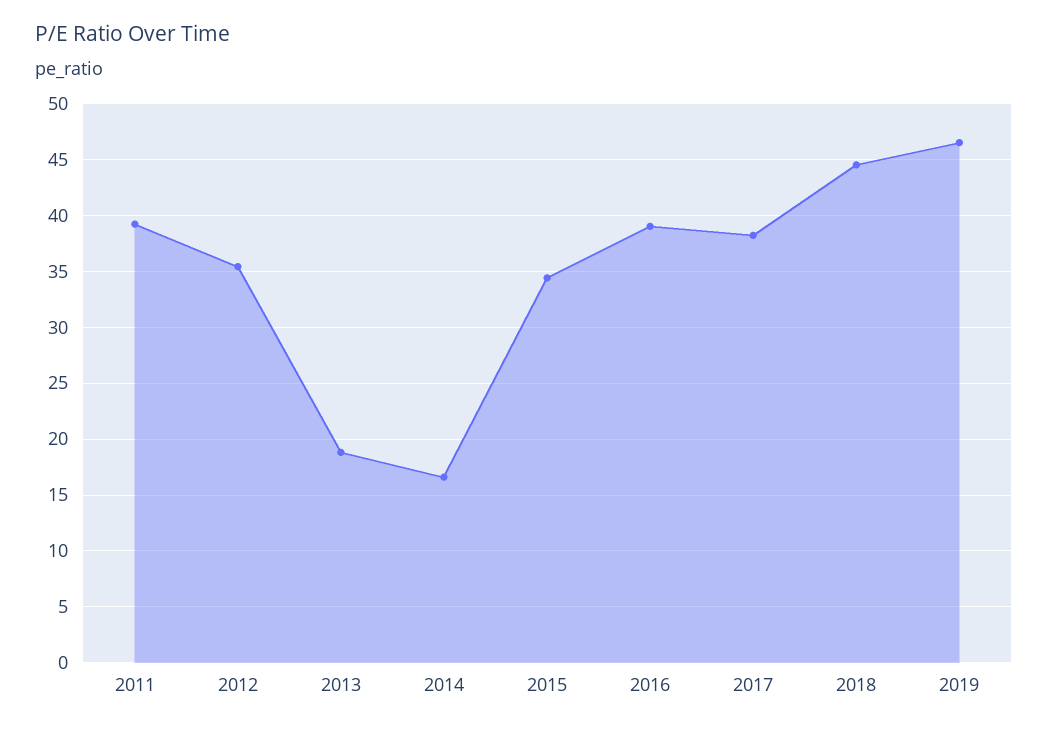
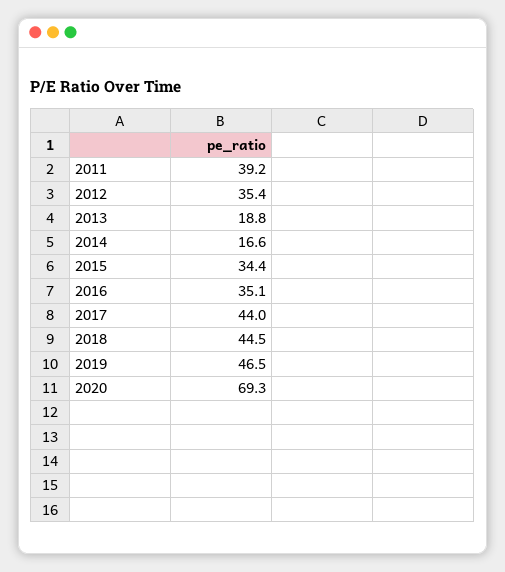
2016: 39 -> 35.1
2017: 38 -> 44
2020: none -> 69.3

